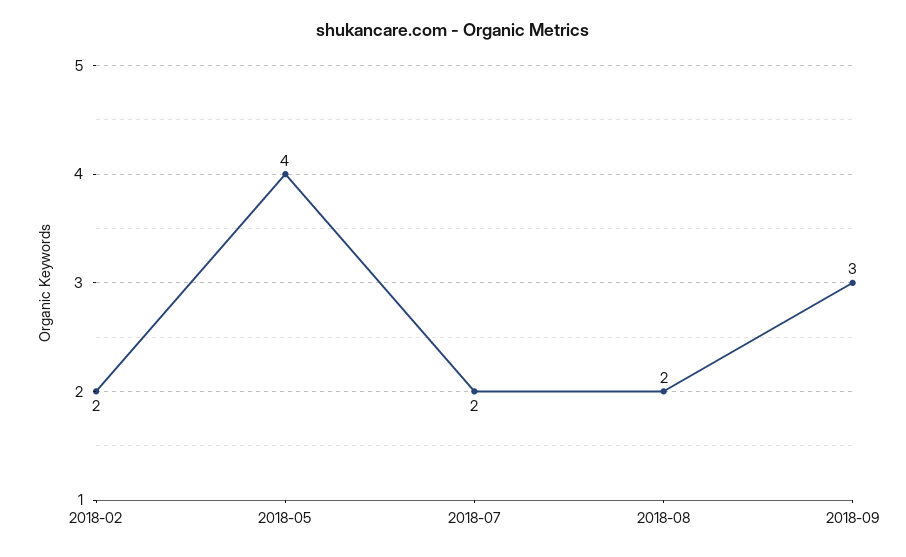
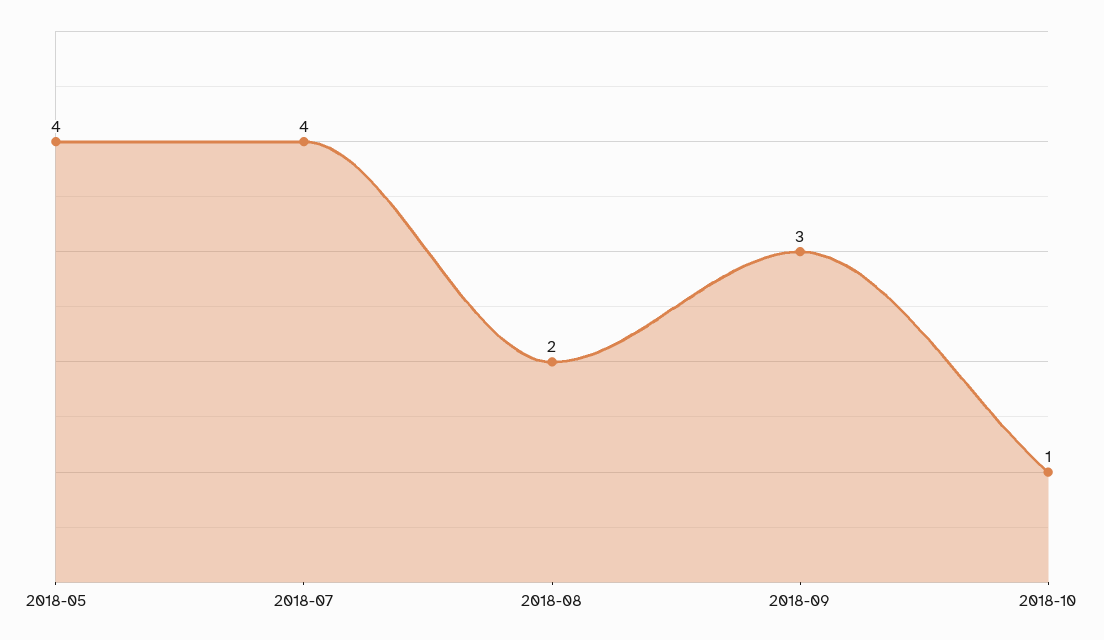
2018-02: 2 -> none
2018-07: 2 -> 4
2018-10: none -> 1

